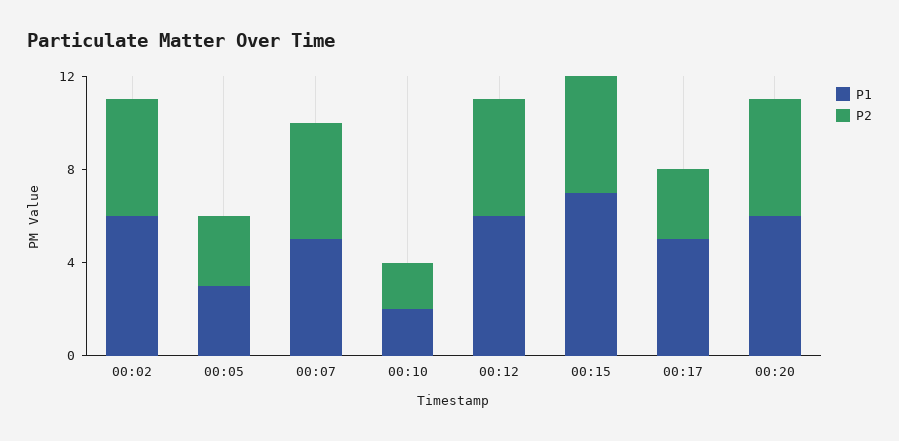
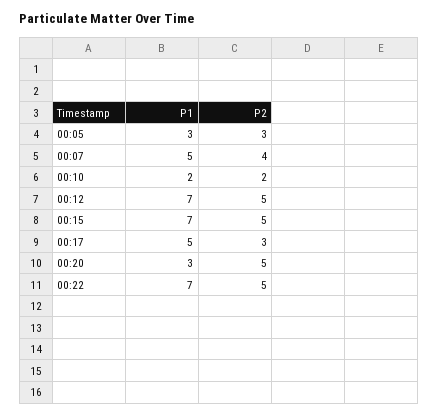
P1, 00:02: 6 -> none
P2, 00:02: 5 -> none
P2, 00:07: 5 -> 4
P1, 00:12: 6 -> 7
P1, 00:20: 6 -> 3
P1, 00:22: none -> 7
P2, 00:22: none -> 5

